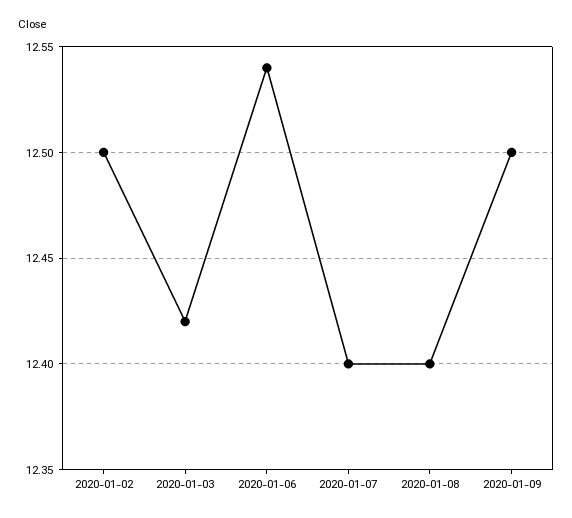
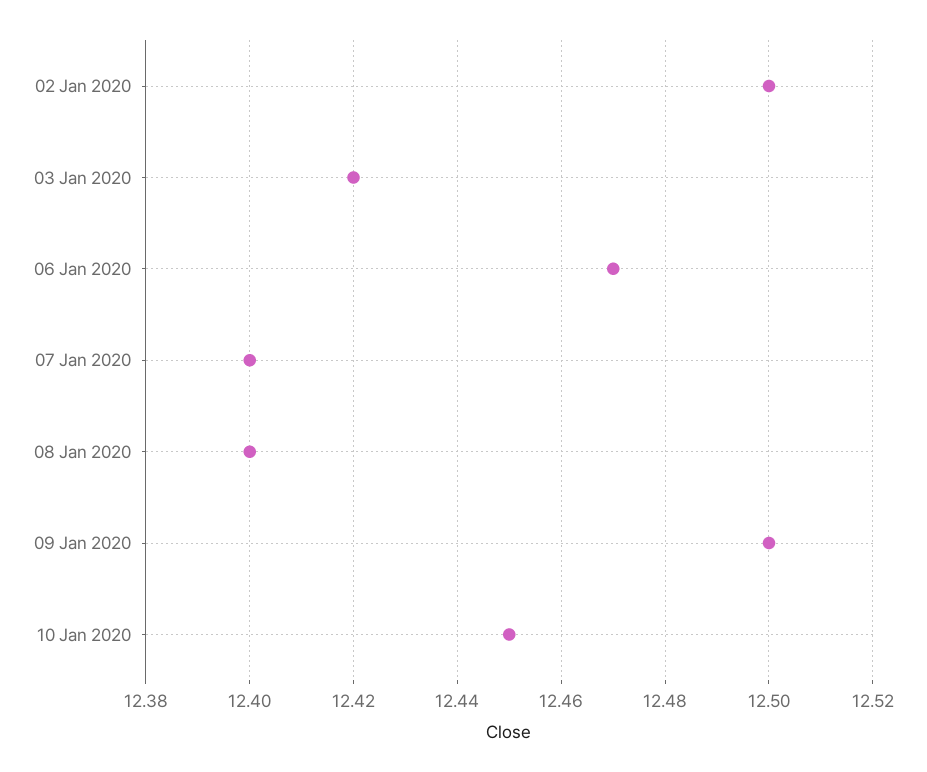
2020-01-06: 12.54 -> 12.47
10 Jan 2020: none -> 12.45

